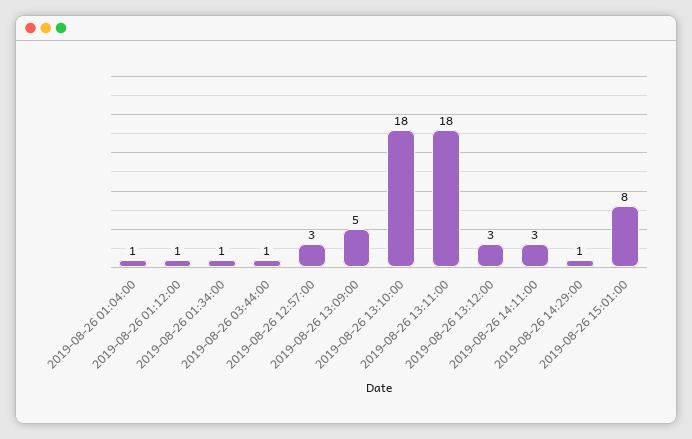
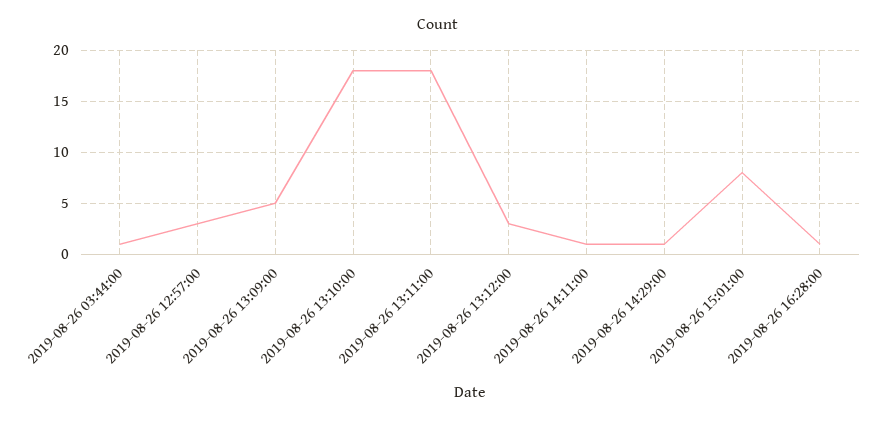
2019-08-26 01:04:00: 1 -> none
2019-08-26 01:12:00: 1 -> none
2019-08-26 01:34:00: 1 -> none
2019-08-26 14:11:00: 3 -> 1
2019-08-26 16:28:00: none -> 1

